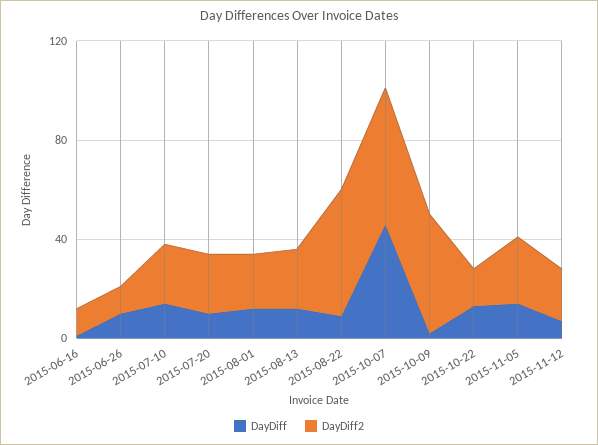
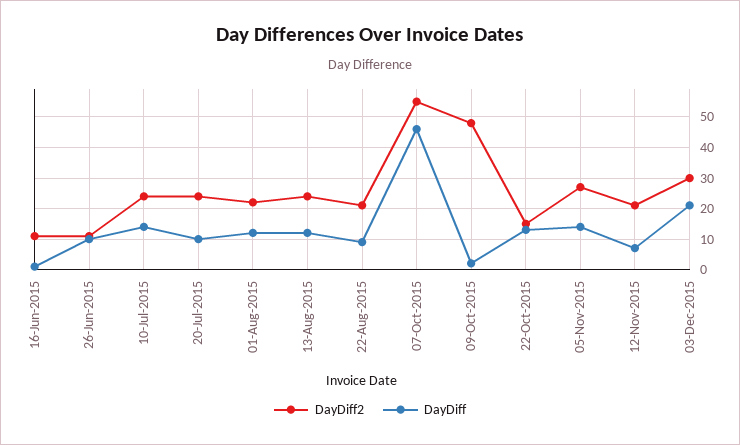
DayDiff2, 2015-08-22: 50 -> 20
DayDiff2, 03-Dec-2015: none -> 30
DayDiff, 03-Dec-2015: none -> 20

